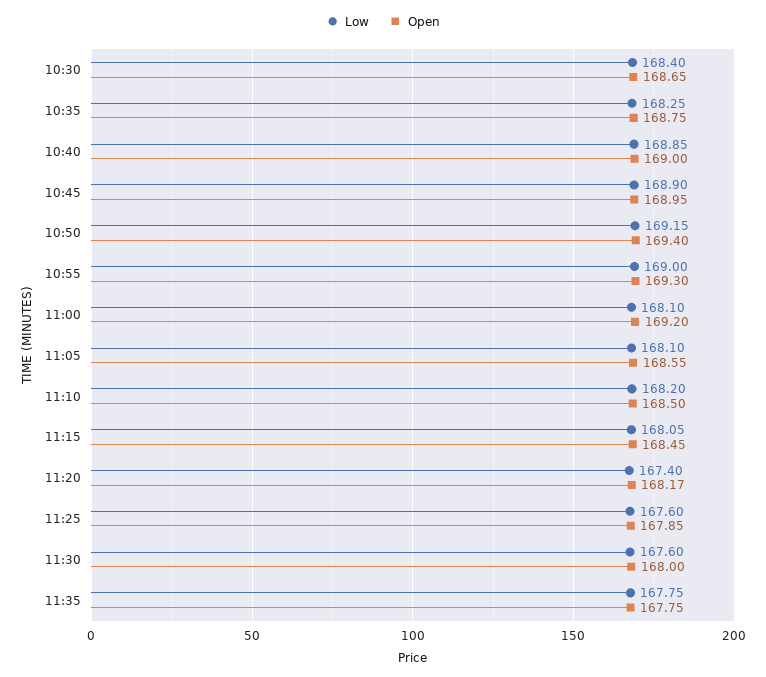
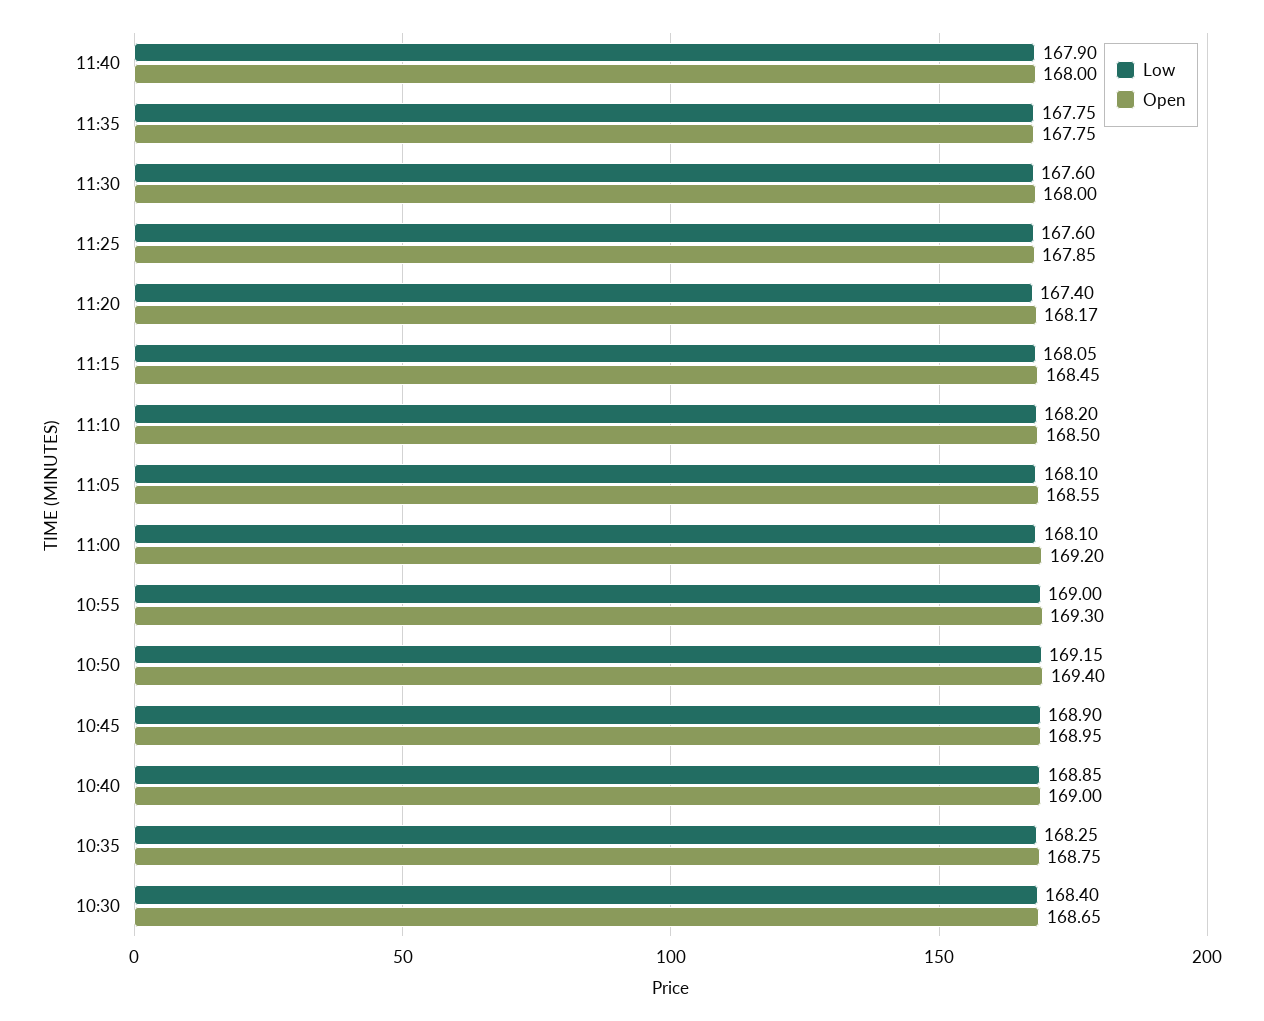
Low, 11:40: none -> 167.9
Open, 11:40: none -> 168

